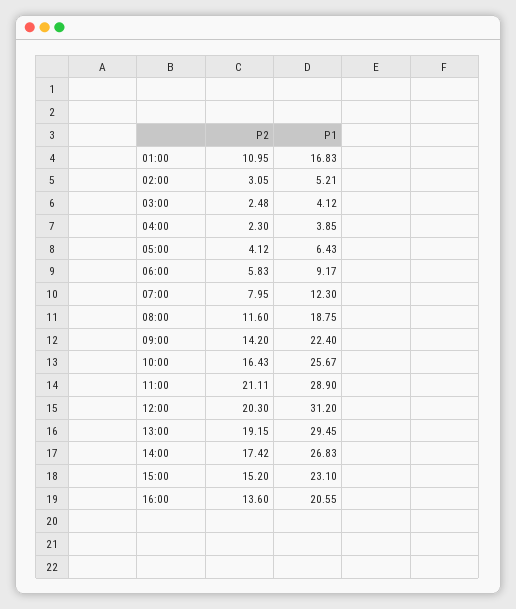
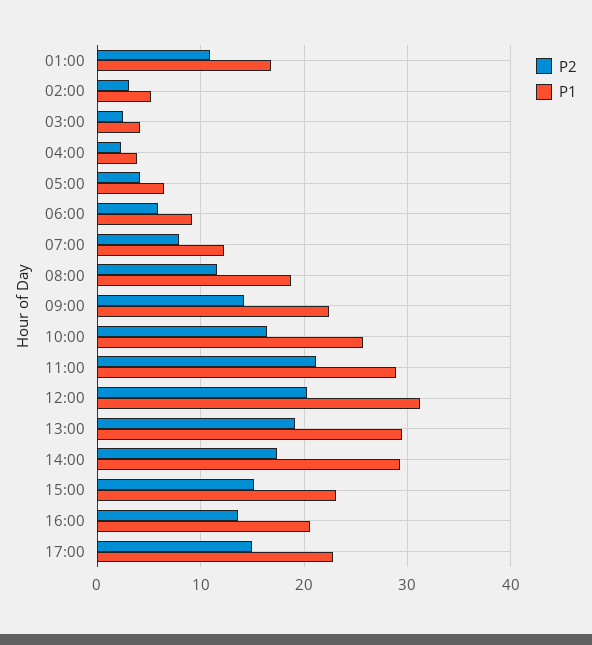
P1, 14:00: 26.83 -> 29
P2, 17:00: none -> 15
P1, 17:00: none -> 23

